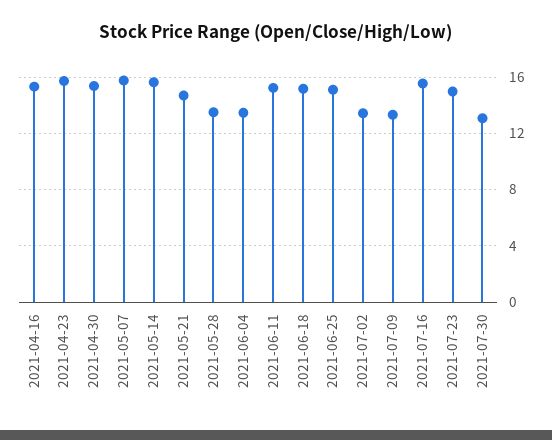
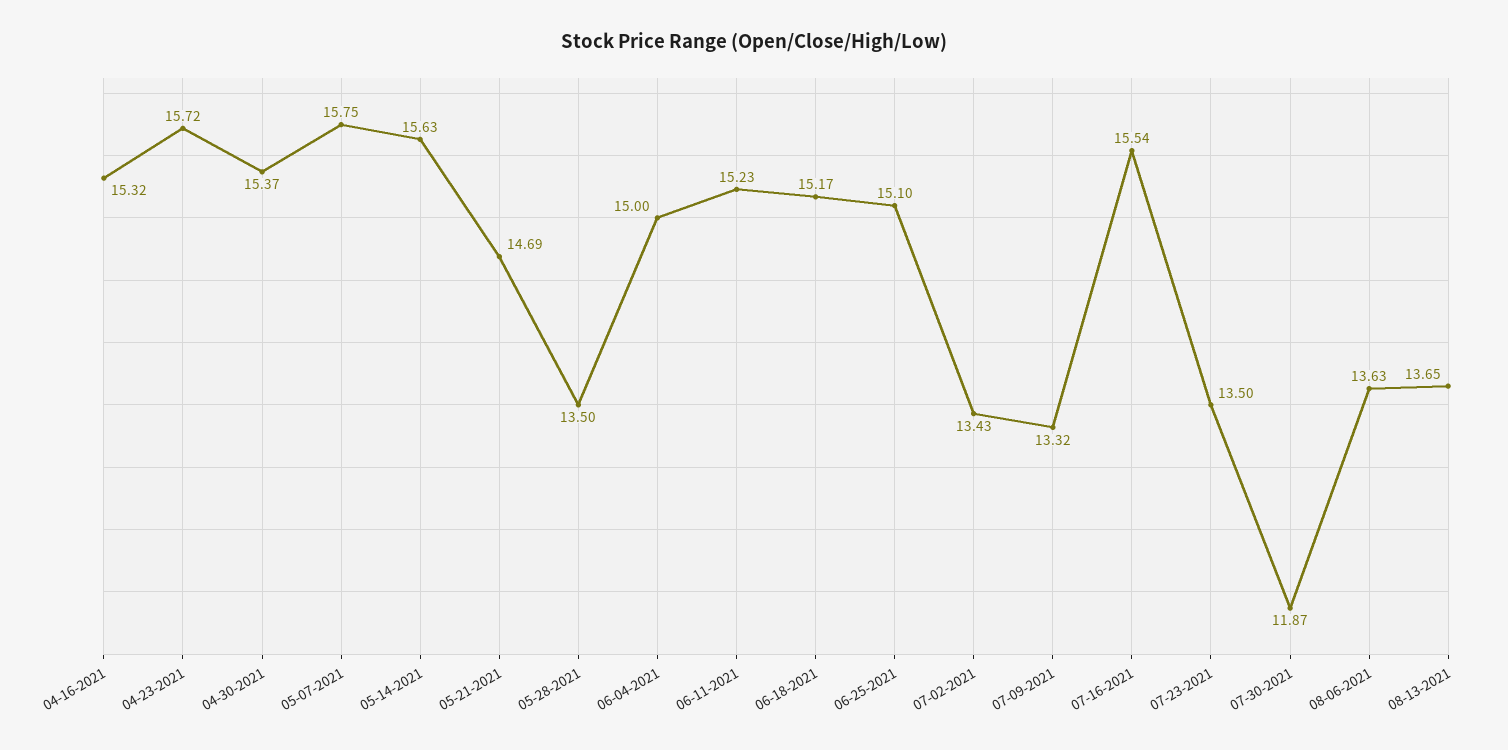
2021-06-04: 13.5 -> 15
2021-07-23: 15 -> 13.5
2021-07-30: 13 -> 11.87
08-06-2021: none -> 13.63
08-13-2021: none -> 13.65

